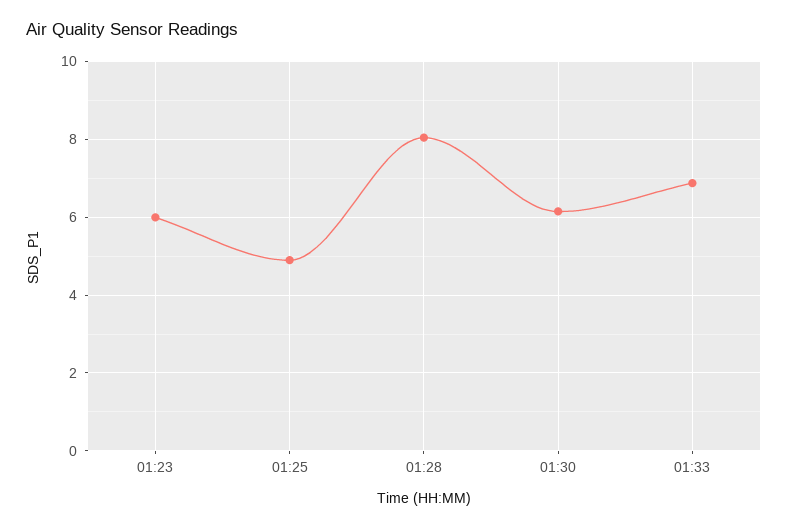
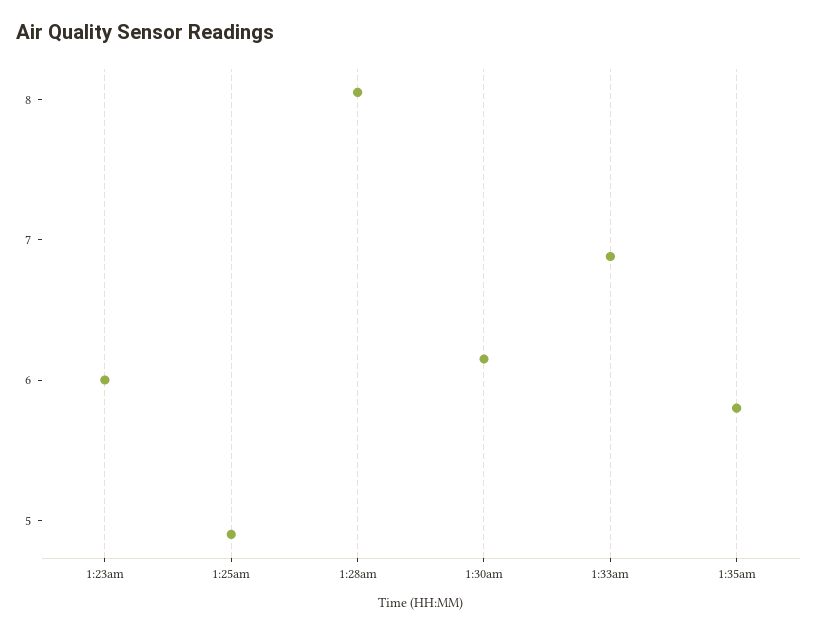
1:35am: none -> 5.8

